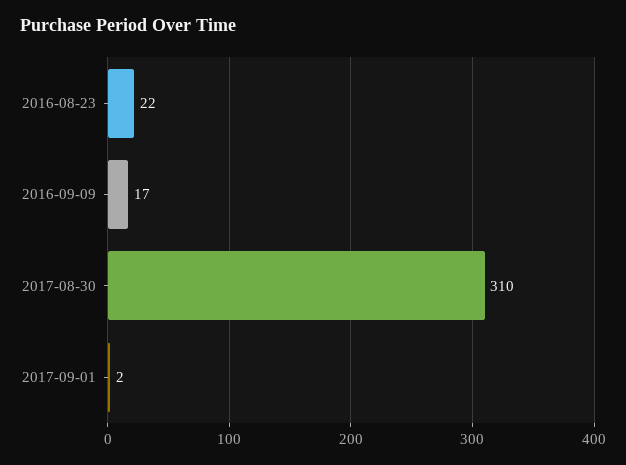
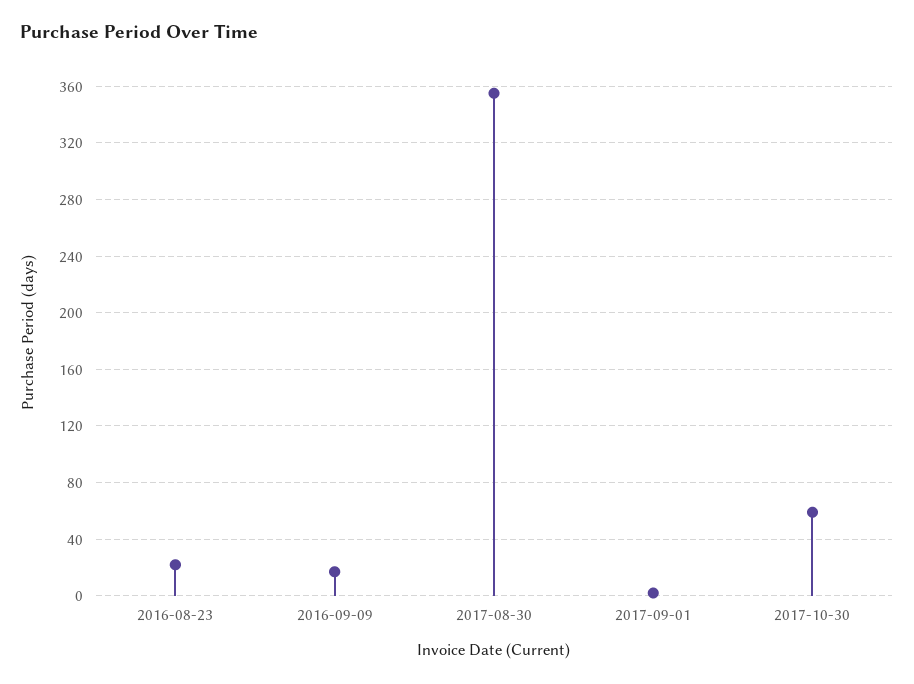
2017-08-30: 310 -> 355
2017-10-30: none -> 60

